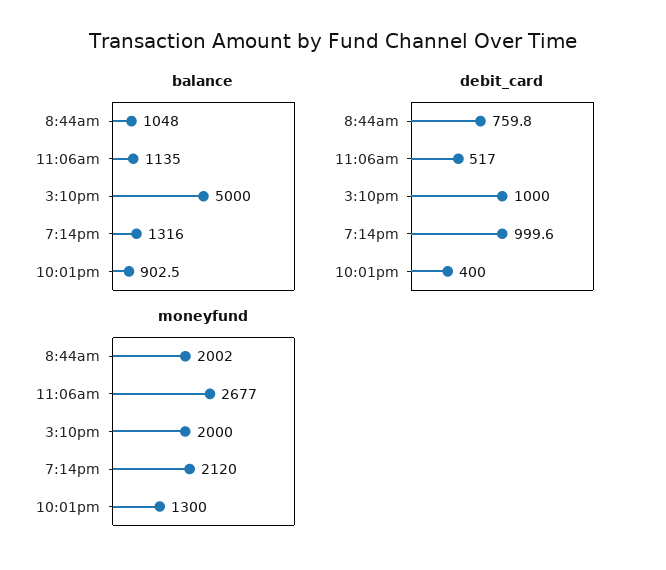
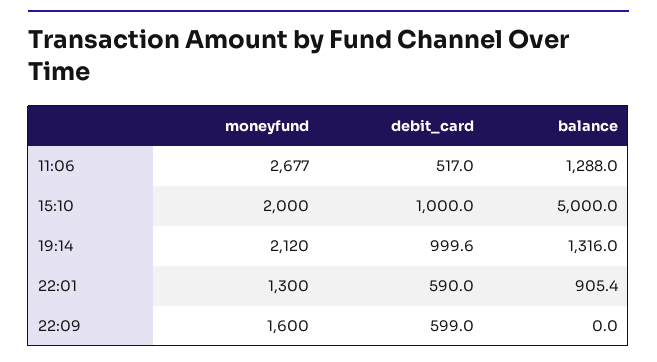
balance, 8:44am: 1048 -> none
balance, 11:06am: 1135 -> 1288
balance, 10:01pm: 902.5 -> 905.4
debit_card, 8:44am: 759.8 -> none
debit_card, 10:01pm: 400 -> 590
moneyfund, 8:44am: 2002 -> none
moneyfund, 22:09: none -> 1600
debit_card, 22:09: none -> 599
balance, 22:09: none -> 0

